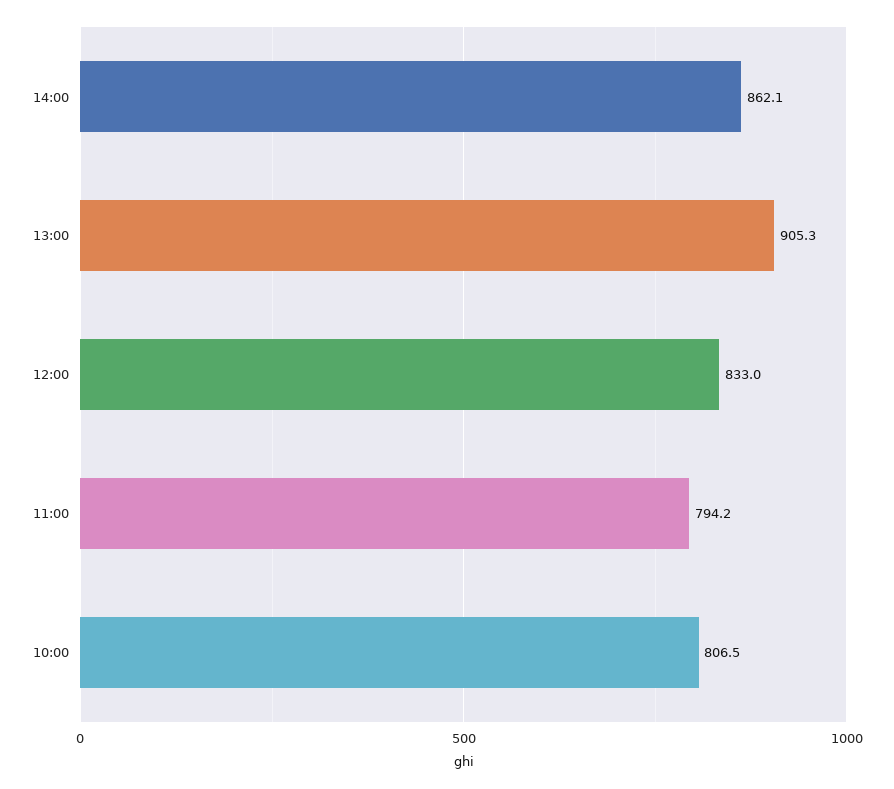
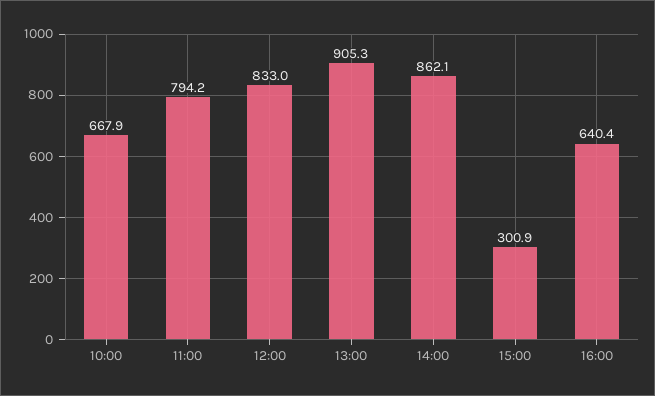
10:00: 806.5 -> 667.9
15:00: none -> 300.9
16:00: none -> 640.4

